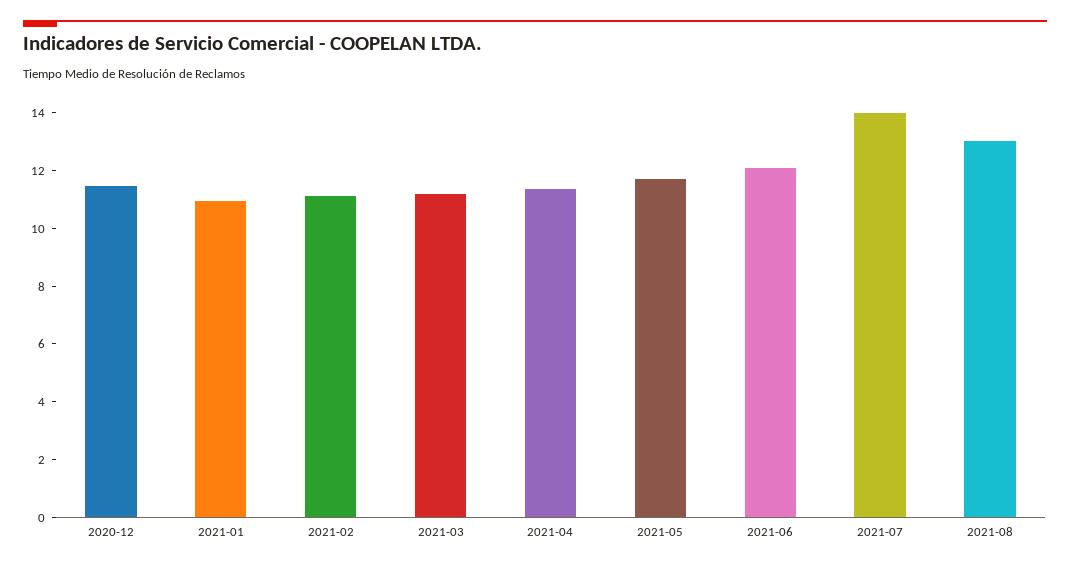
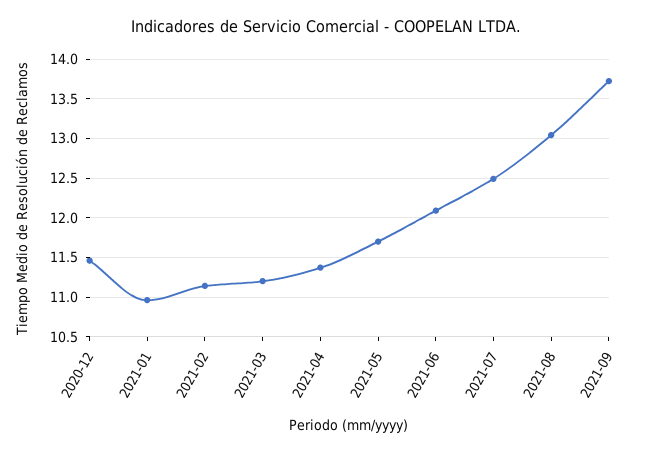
2021-07: 14 -> 12.5
2021-09: none -> 13.7

